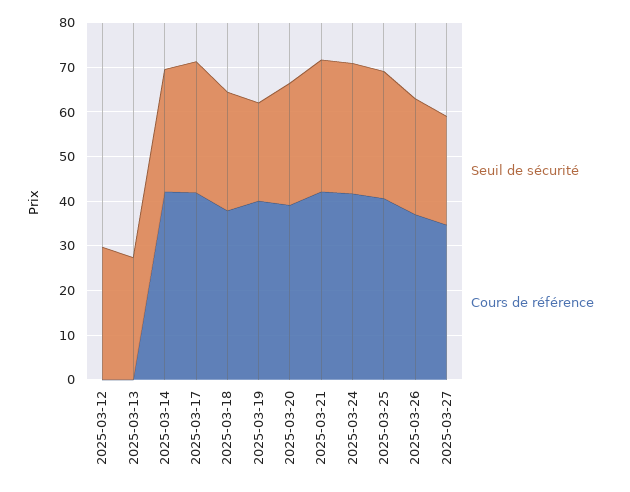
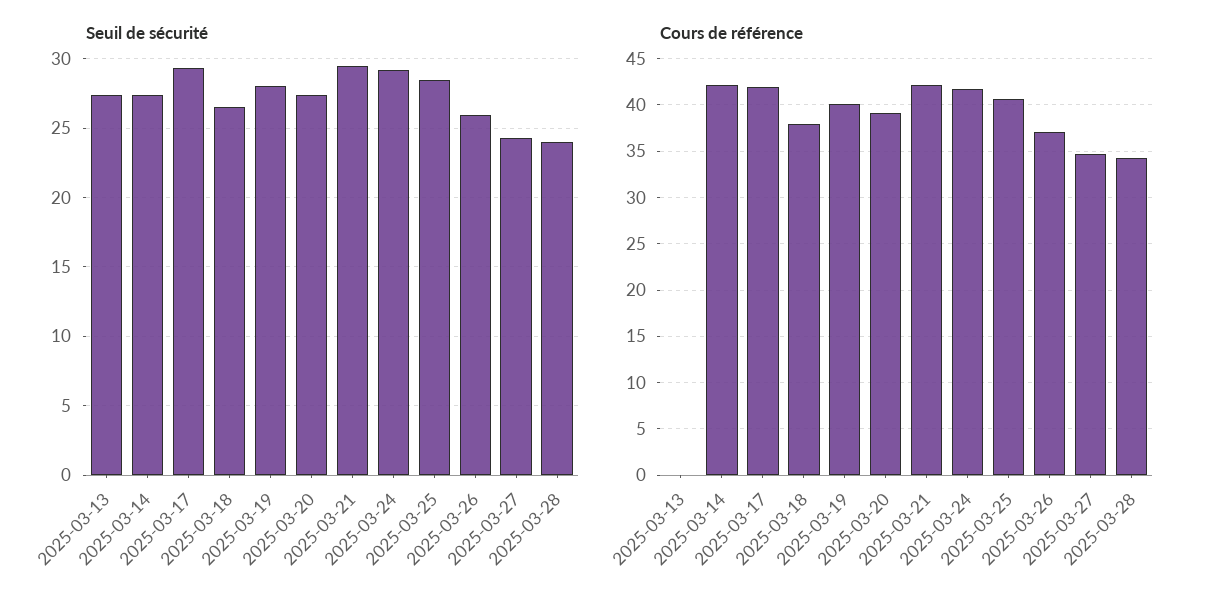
Seuil de sécurité, 2025-03-12: 30 -> none
Cours de référence, 2025-03-12: 0 -> none
Seuil de sécurité, 2025-03-19: 22 -> 28
Seuil de sécurité, 2025-03-28: none -> 24
Cours de référence, 2025-03-28: none -> 34

